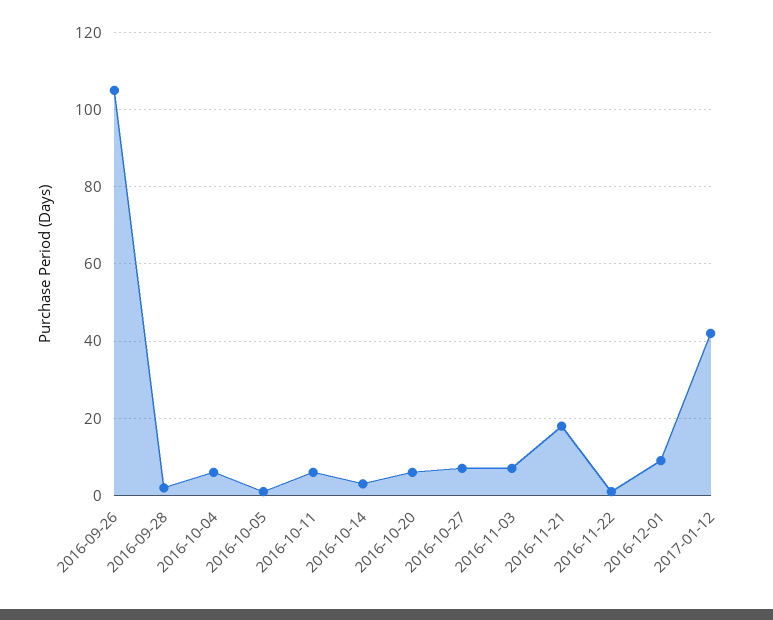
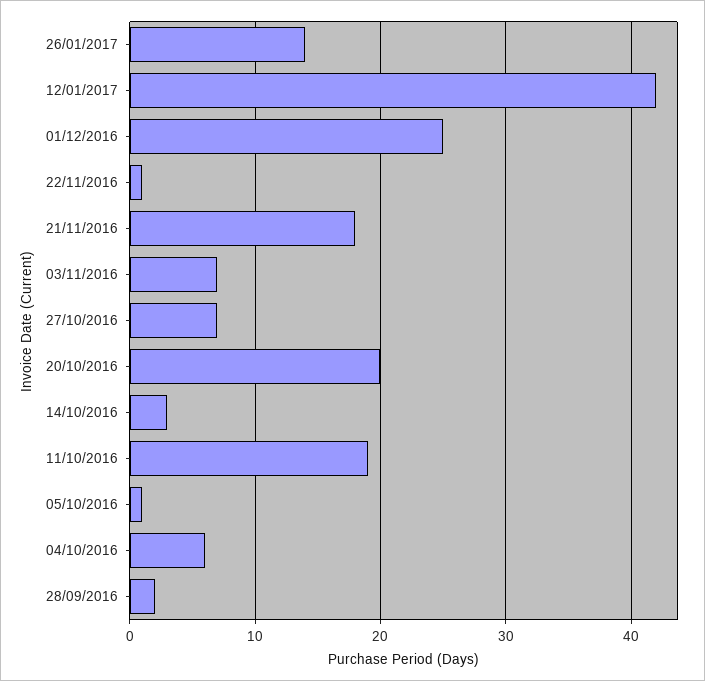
2016-09-26: 105 -> none
2016-10-11: 5 -> 19
2016-10-20: 5 -> 20
2016-12-01: 10 -> 25
26/01/2017: none -> 14

